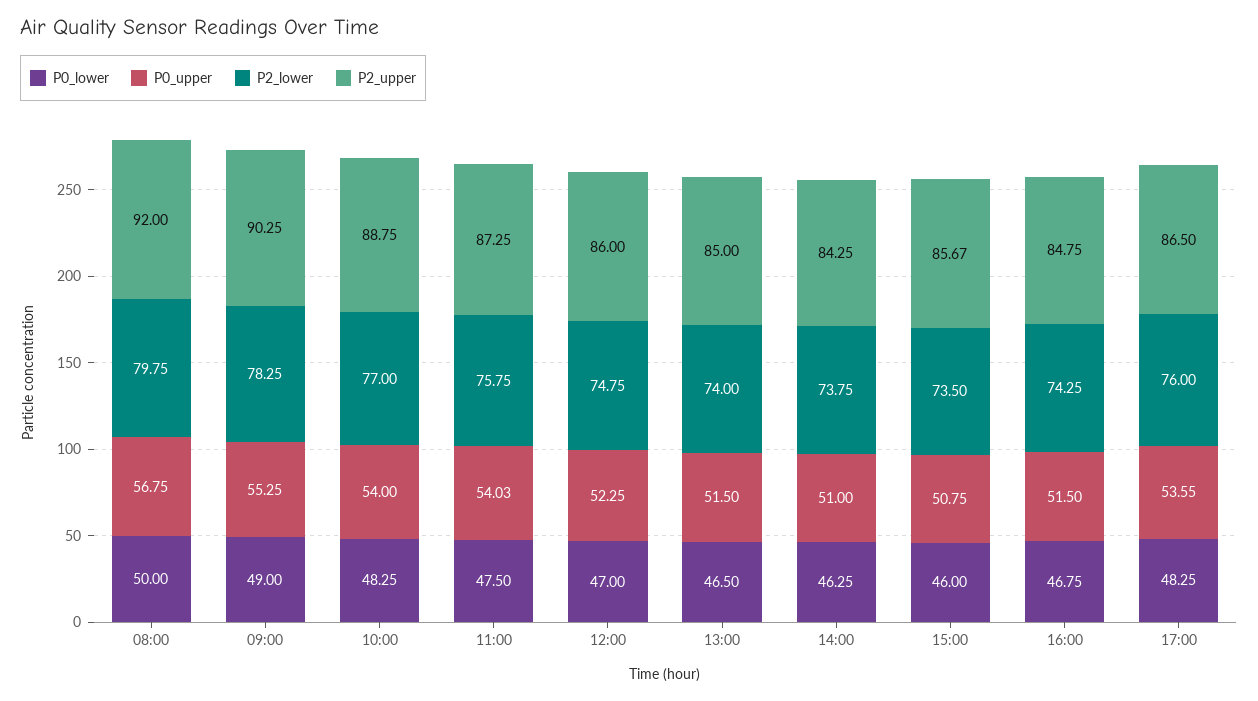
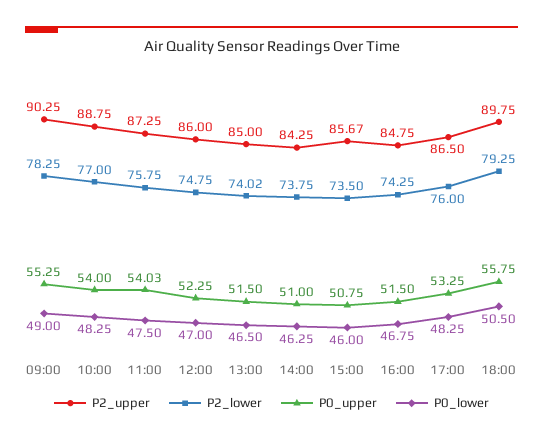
P0_lower, 08:00: 50 -> none
P0_upper, 08:00: 56.75 -> none
P2_lower, 08:00: 79.75 -> none
P2_upper, 08:00: 92 -> none
P2_lower, 13:00: 74 -> 74.02
P0_upper, 17:00: 53.55 -> 53.25
P2_upper, 18:00: none -> 89.75
P2_lower, 18:00: none -> 79.25
P0_upper, 18:00: none -> 55.75
P0_lower, 18:00: none -> 50.5

